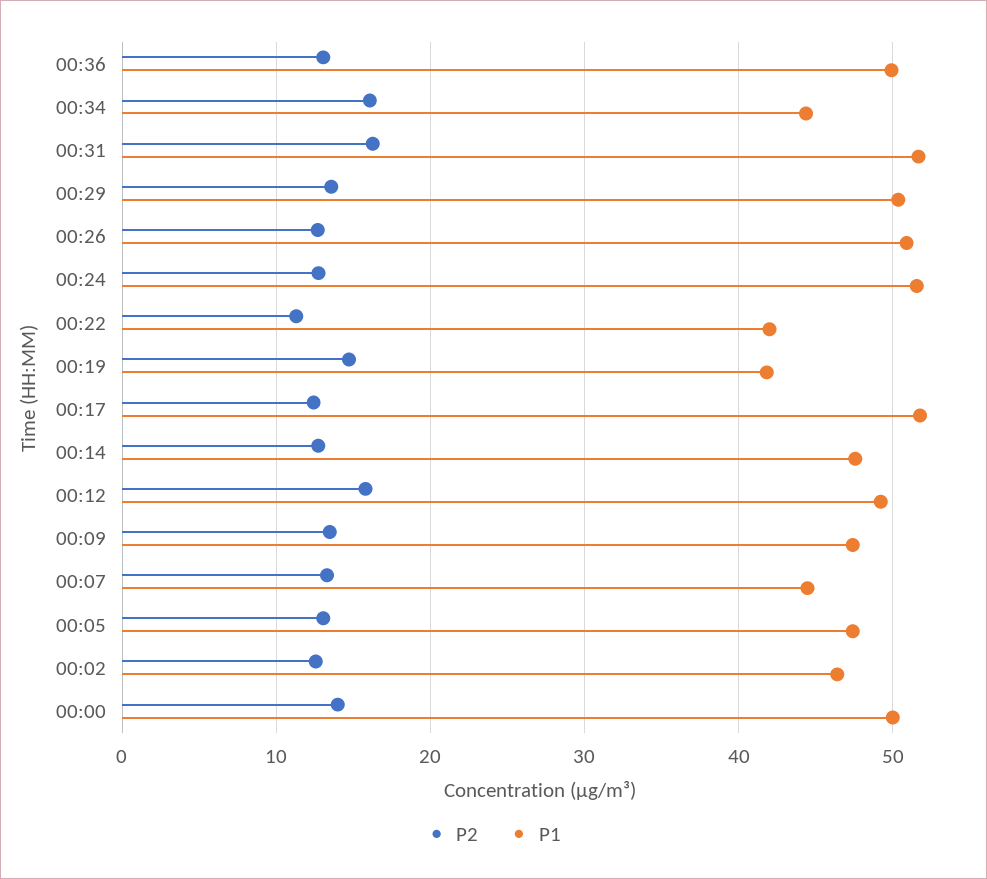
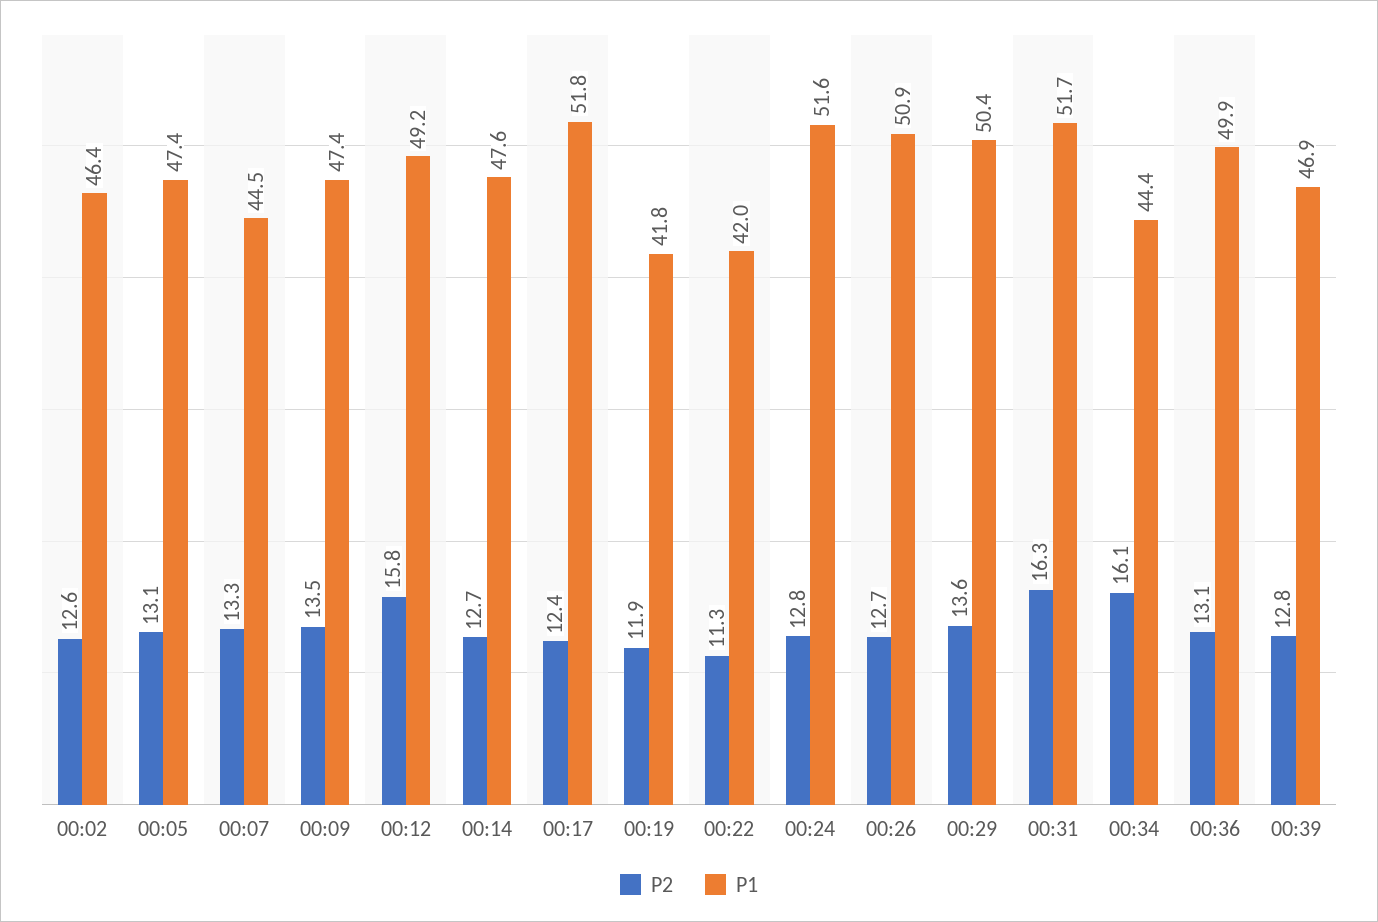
P2, 00:19: 15 -> 11.9
P2, 00:00: 14 -> none
P1, 00:00: 50 -> none
P2, 00:39: none -> 12.8
P1, 00:39: none -> 46.9

